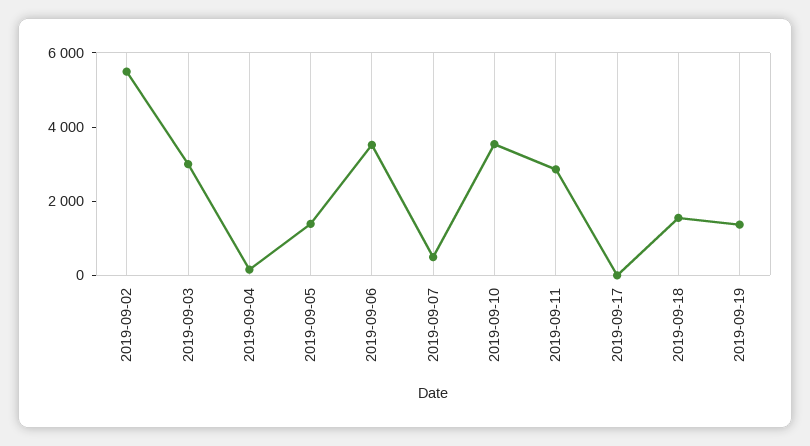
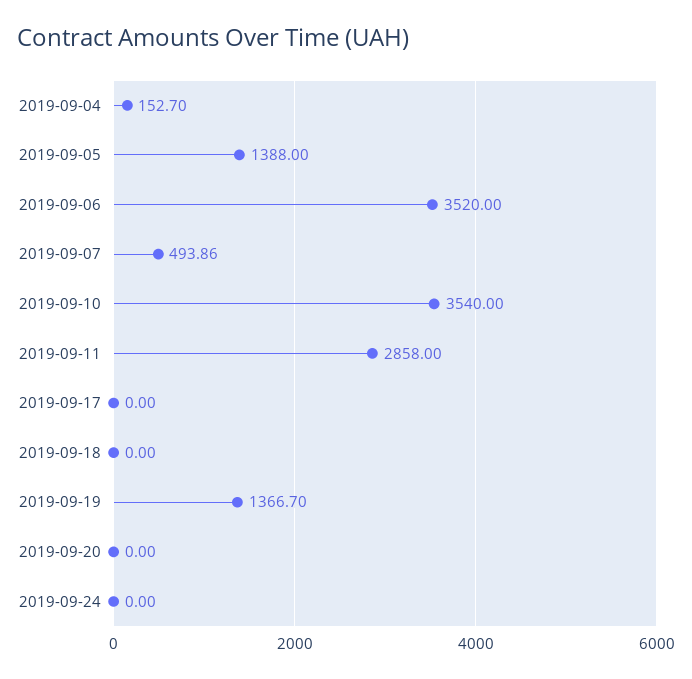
2019-09-02: 5500 -> none
2019-09-03: 3000 -> none
2019-09-18: 1500 -> 0
2019-09-20: none -> 0
2019-09-24: none -> 0

